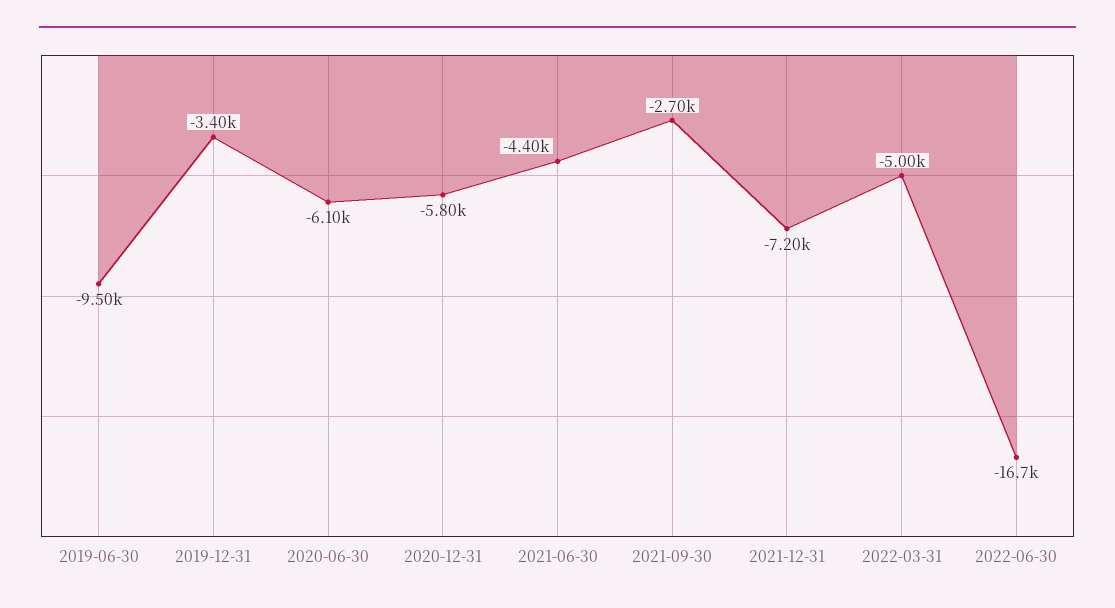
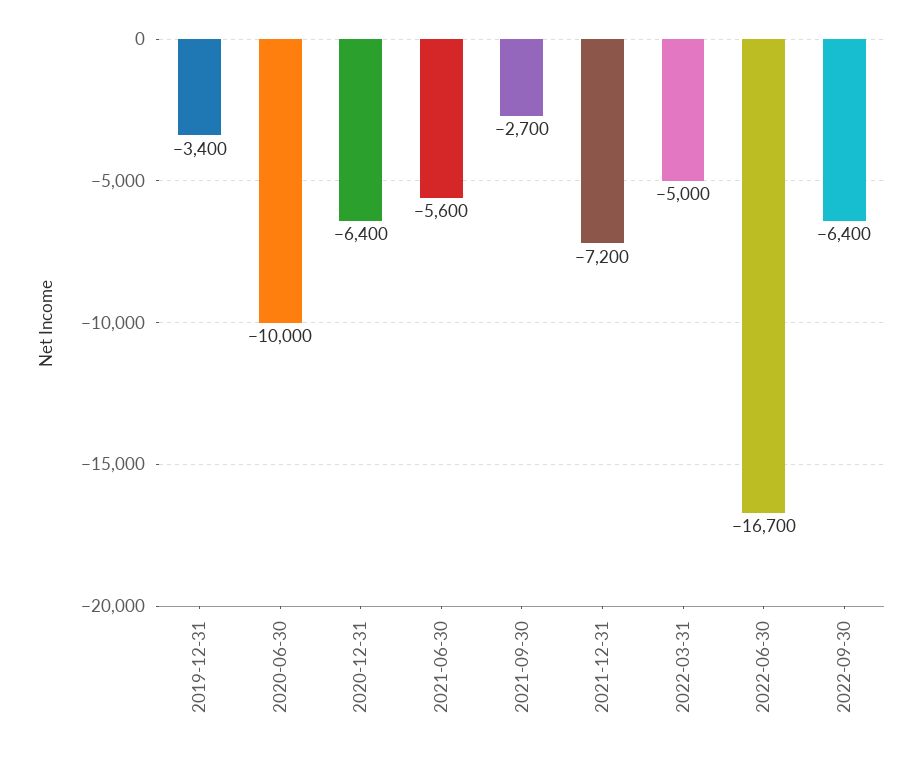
2019-06-30: -9500 -> none
2020-06-30: -6100 -> -10000
2020-12-31: -5800 -> -6400
2021-06-30: -4400 -> -5600
2022-09-30: none -> -6400

